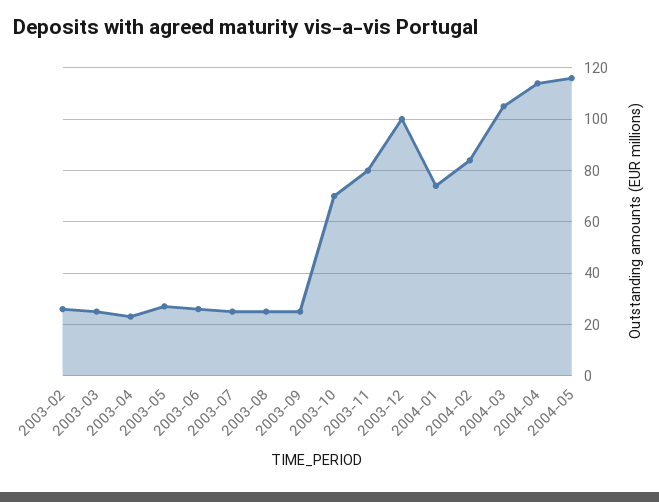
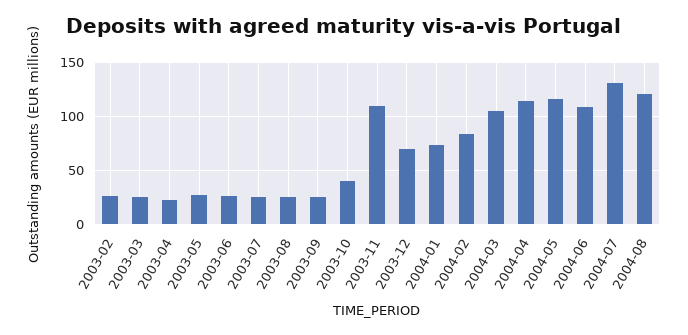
2003-10: 70 -> 40
2003-11: 80 -> 110
2003-12: 100 -> 70
2004-06: none -> 110
2004-07: none -> 130
2004-08: none -> 120

